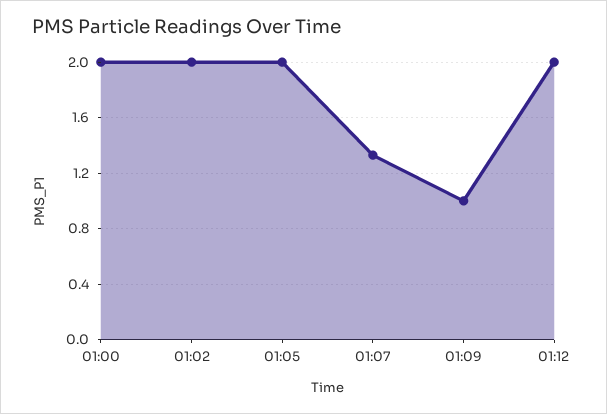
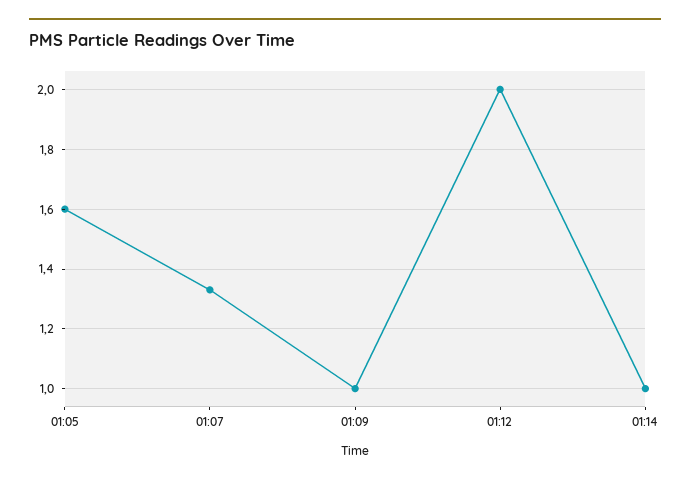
01:00: 2 -> none
01:02: 2 -> none
01:05: 2 -> 1.6
01:14: none -> 1

